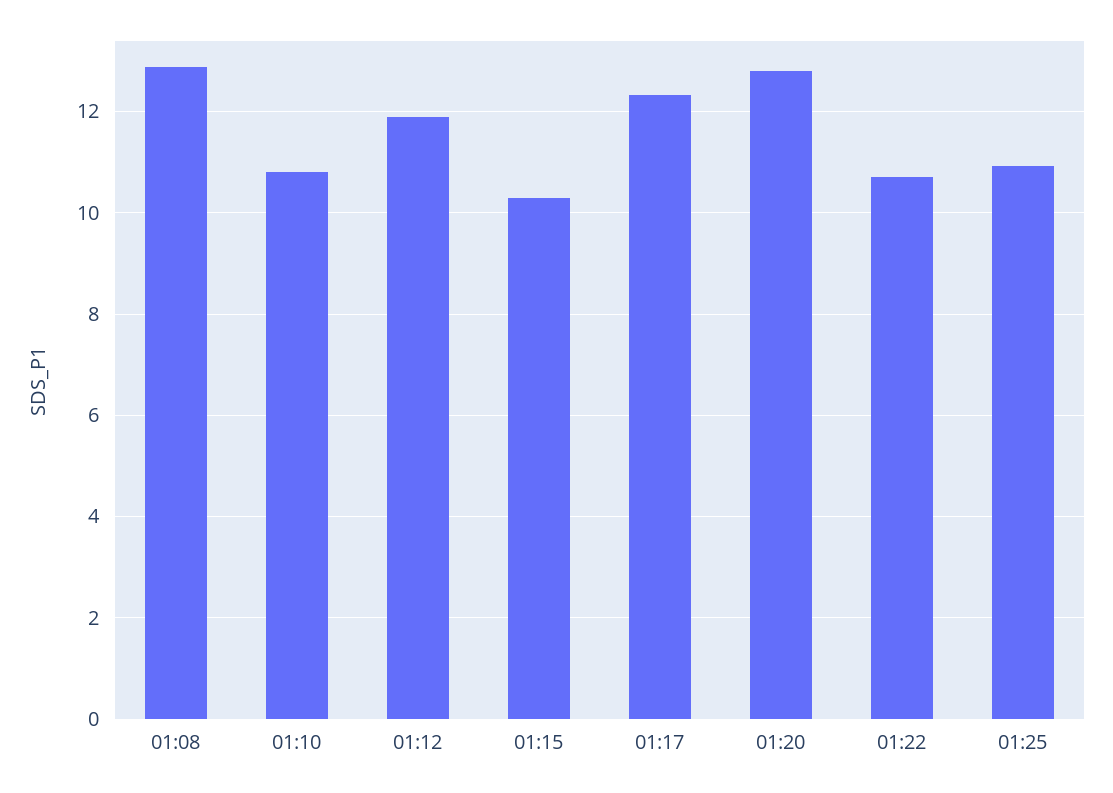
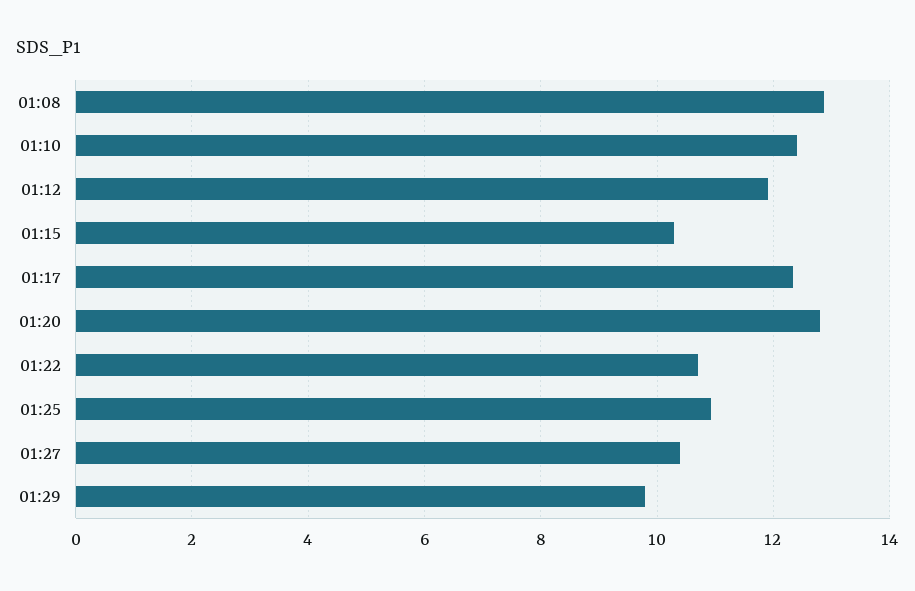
01:10: 10.8 -> 12.4
01:27: none -> 10.4
01:29: none -> 9.8

